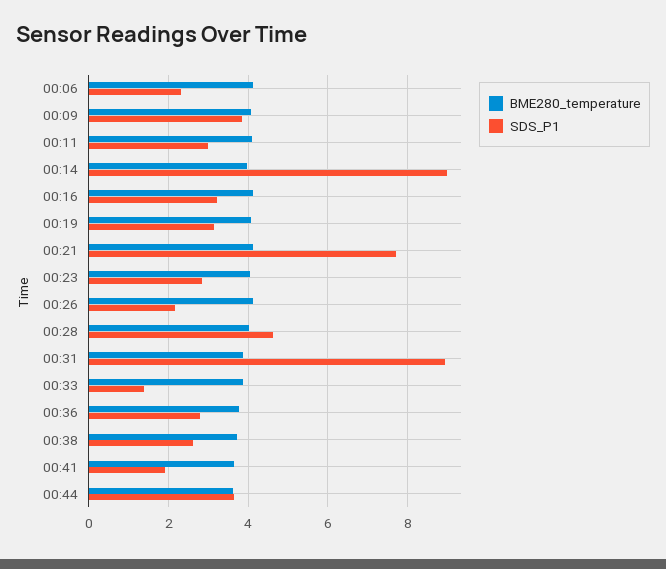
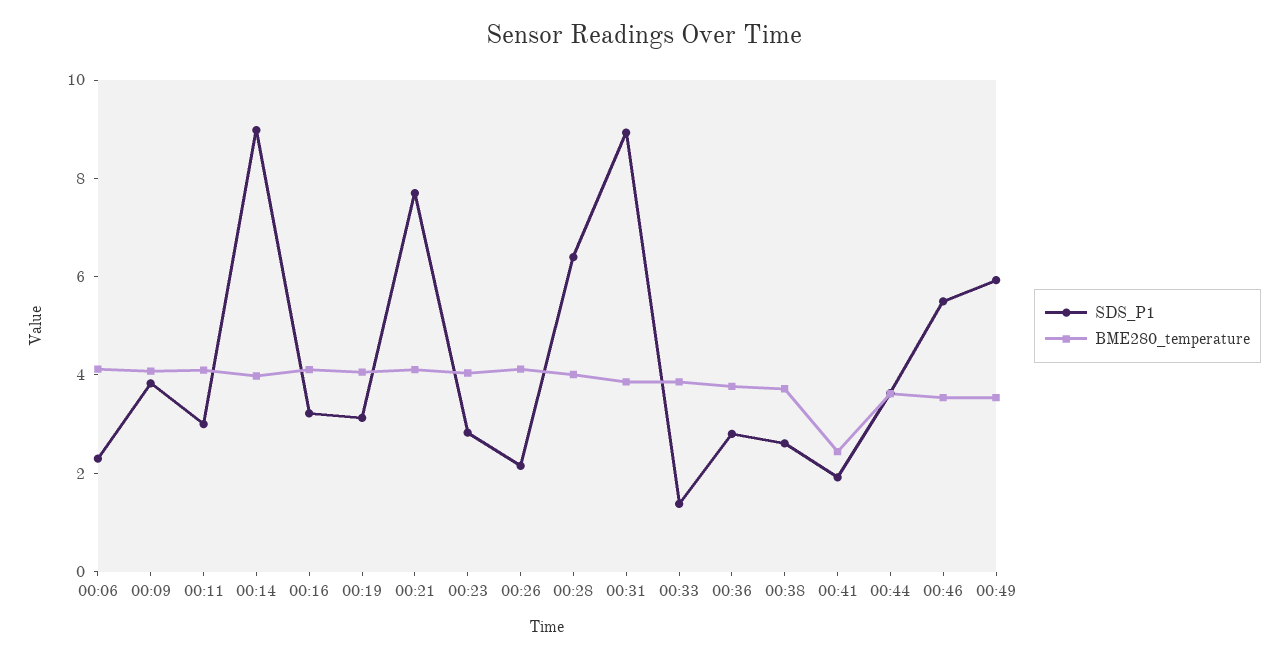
SDS_P1, 00:28: 4.6 -> 6.5
BME280_temperature, 00:41: 3.6 -> 2.5
SDS_P1, 00:46: none -> 5.5
BME280_temperature, 00:46: none -> 3.5
SDS_P1, 00:49: none -> 6
BME280_temperature, 00:49: none -> 3.5

